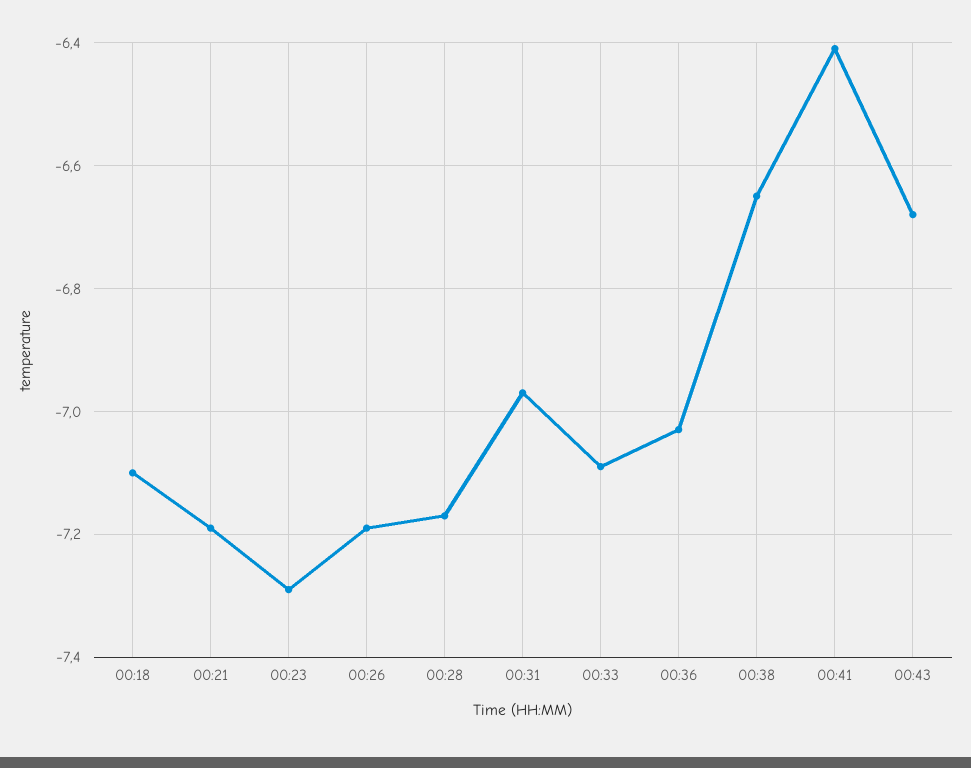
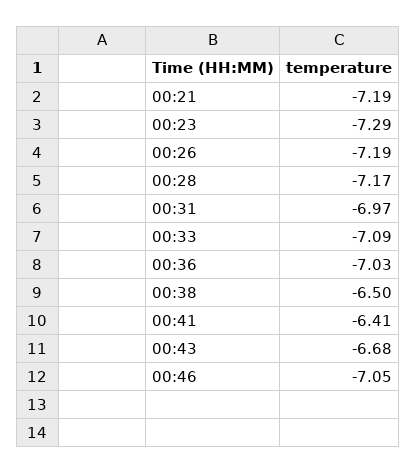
00:18: -7.1 -> none
00:38: -6.65 -> -6.5
00:46: none -> -7.05

